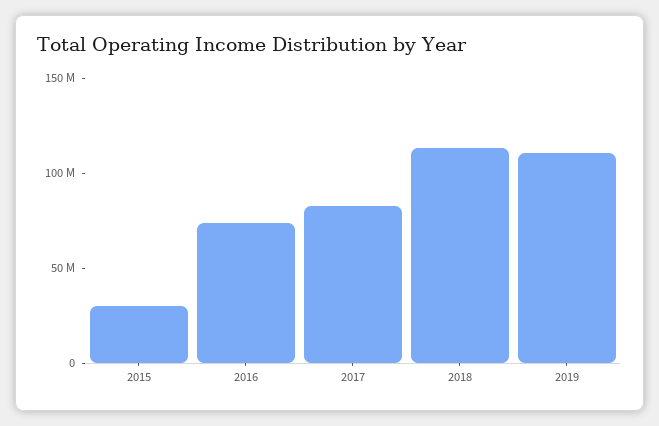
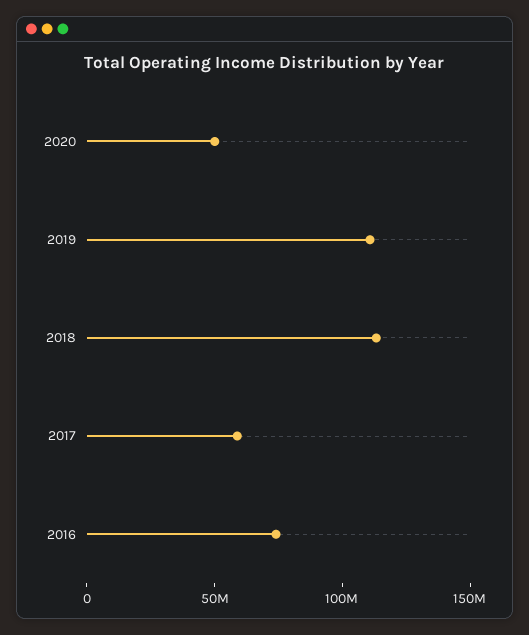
2015: 30000000 -> none
2017: 80000000 -> 60000000
2020: none -> 50000000

